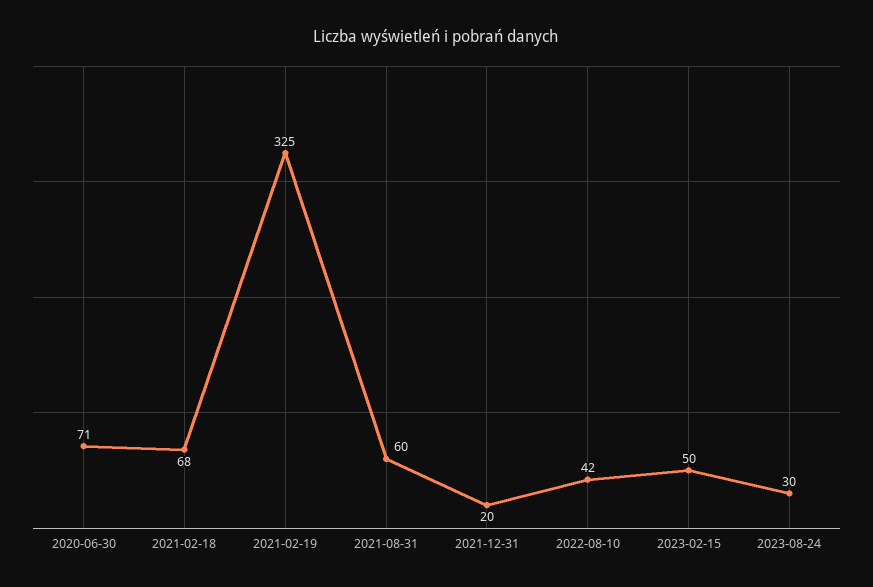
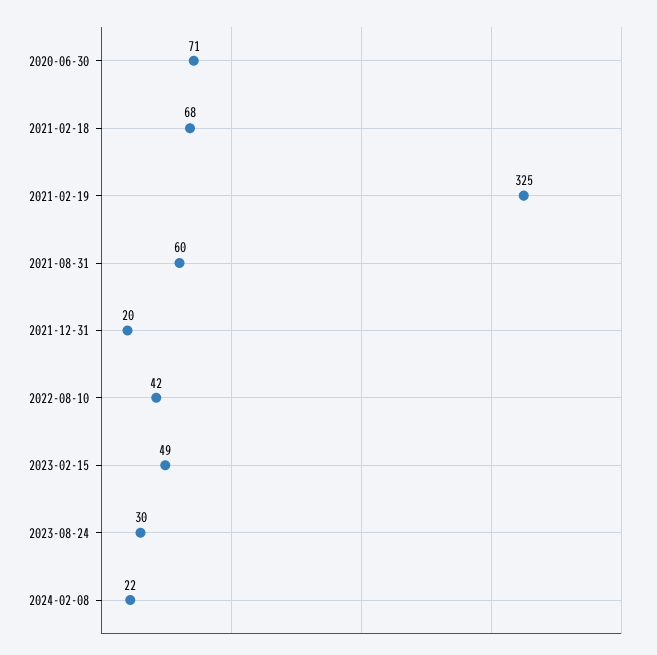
2023-02-15: 50 -> 49
2024-02-08: none -> 22

